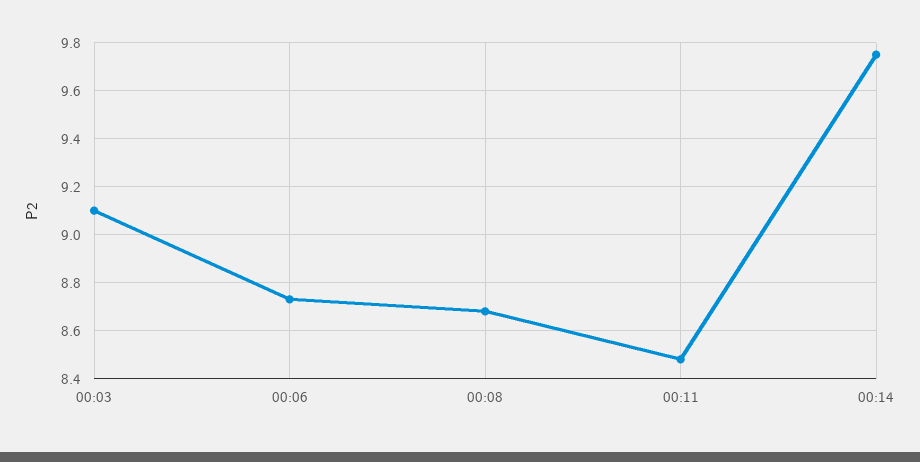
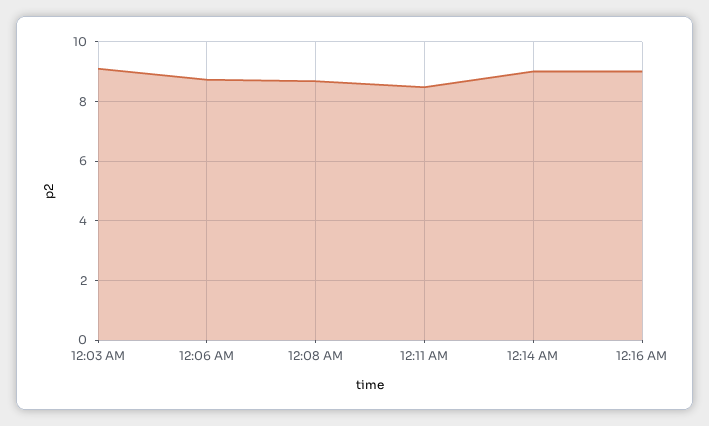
00:14: 9.75 -> 9
12:16 AM: none -> 9

